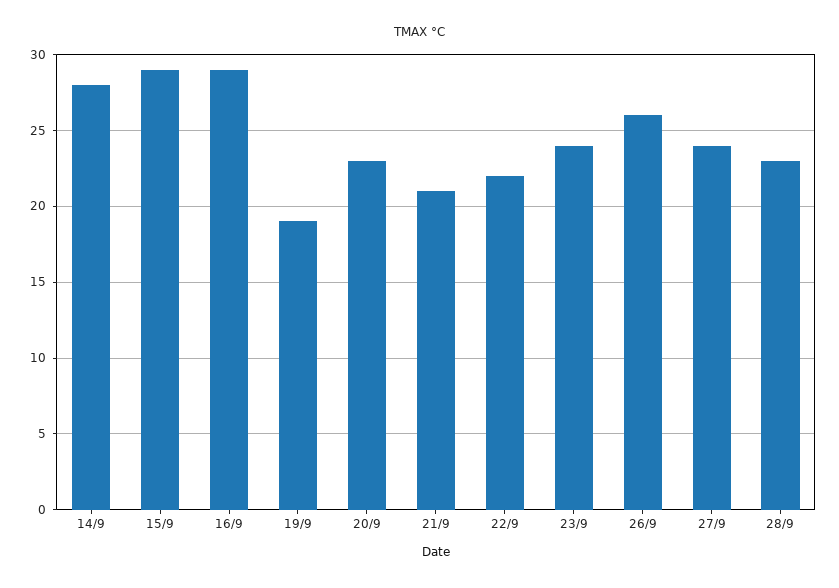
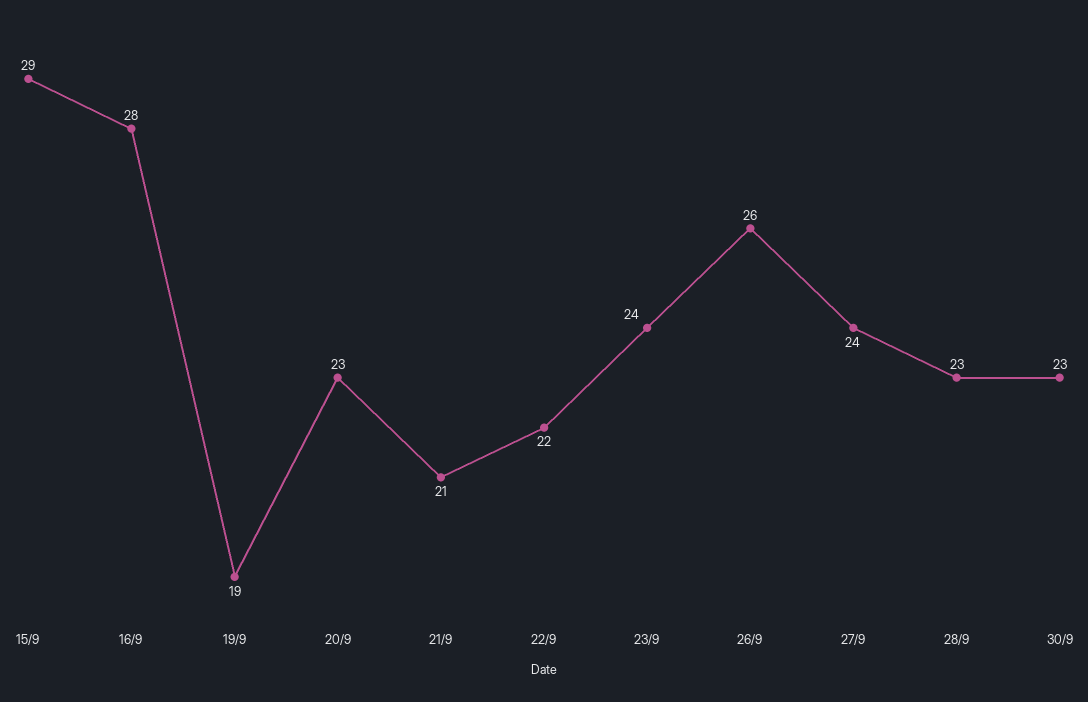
14/9: 28 -> none
16/9: 29 -> 28
30/9: none -> 23

